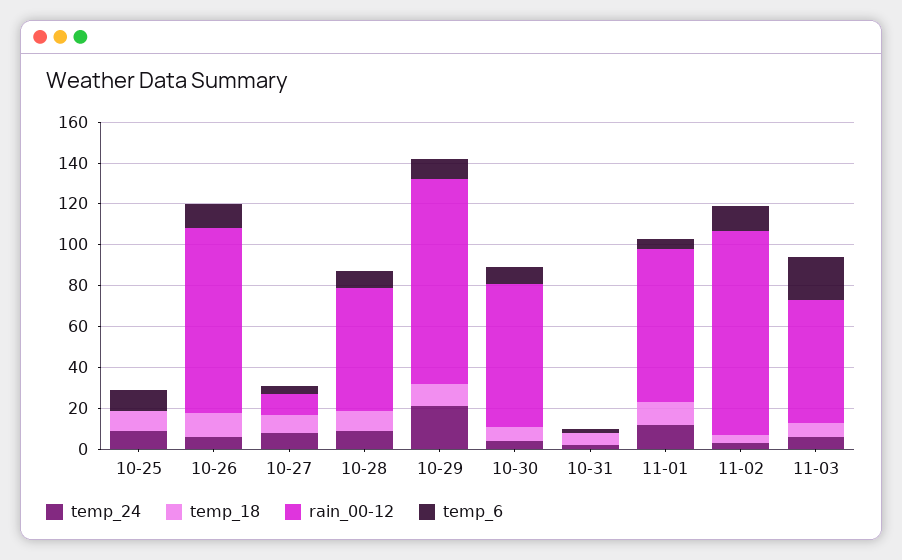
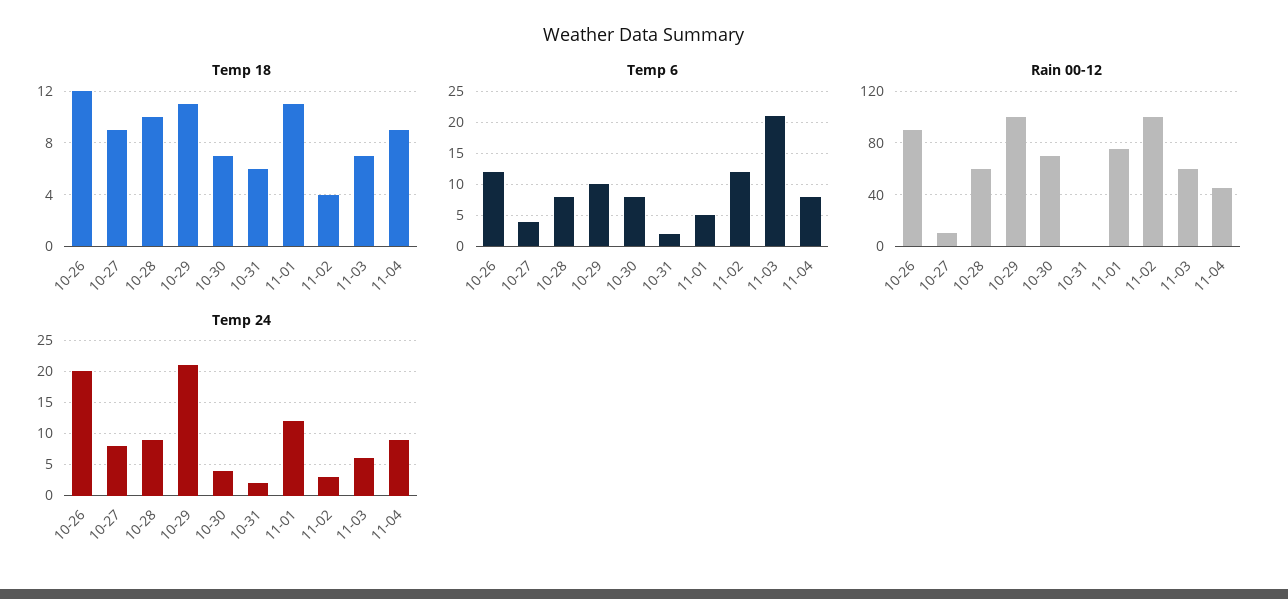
temp_24, 10-25: 10 -> none
temp_18, 10-25: 10 -> none
rain_00-12, 10-25: 0 -> none
temp_6, 10-25: 10 -> none
temp_24, 10-26: 5 -> 20
temp_18, 11-04: none -> 9
temp_6, 11-04: none -> 8
rain_00-12, 11-04: none -> 45
temp_24, 11-04: none -> 9

